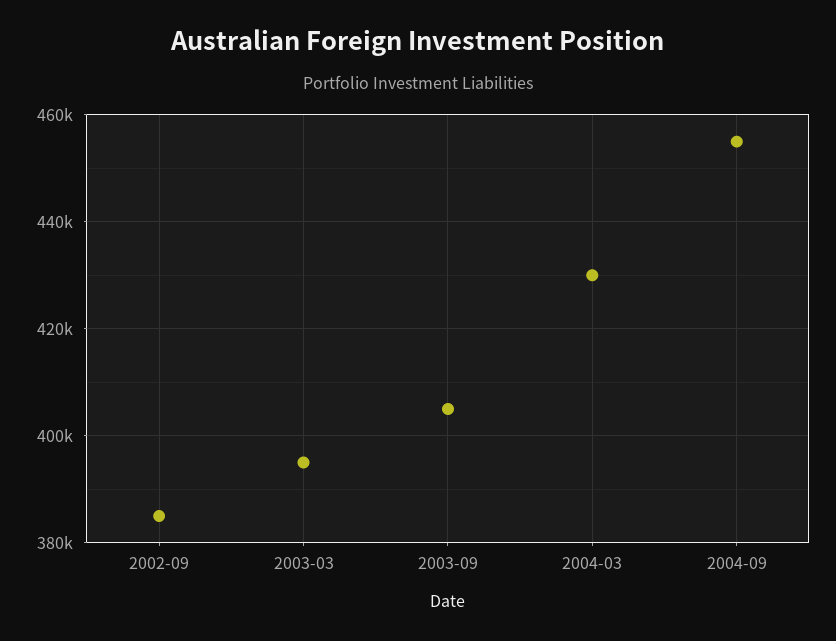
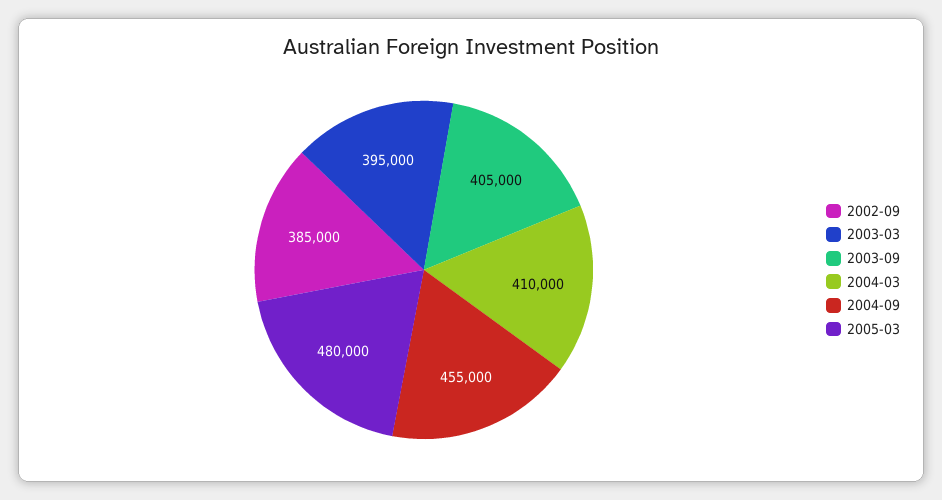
2004-03: 430000 -> 410000
2005-03: none -> 480000

